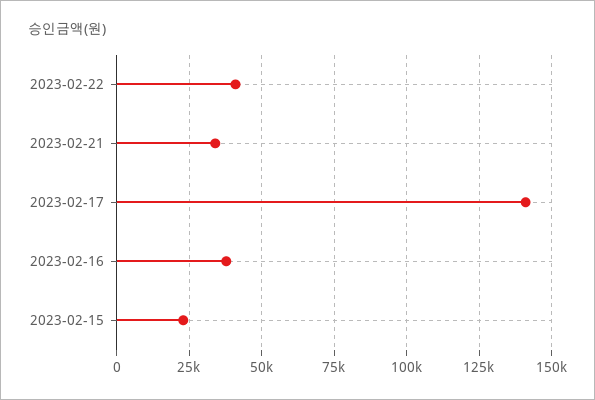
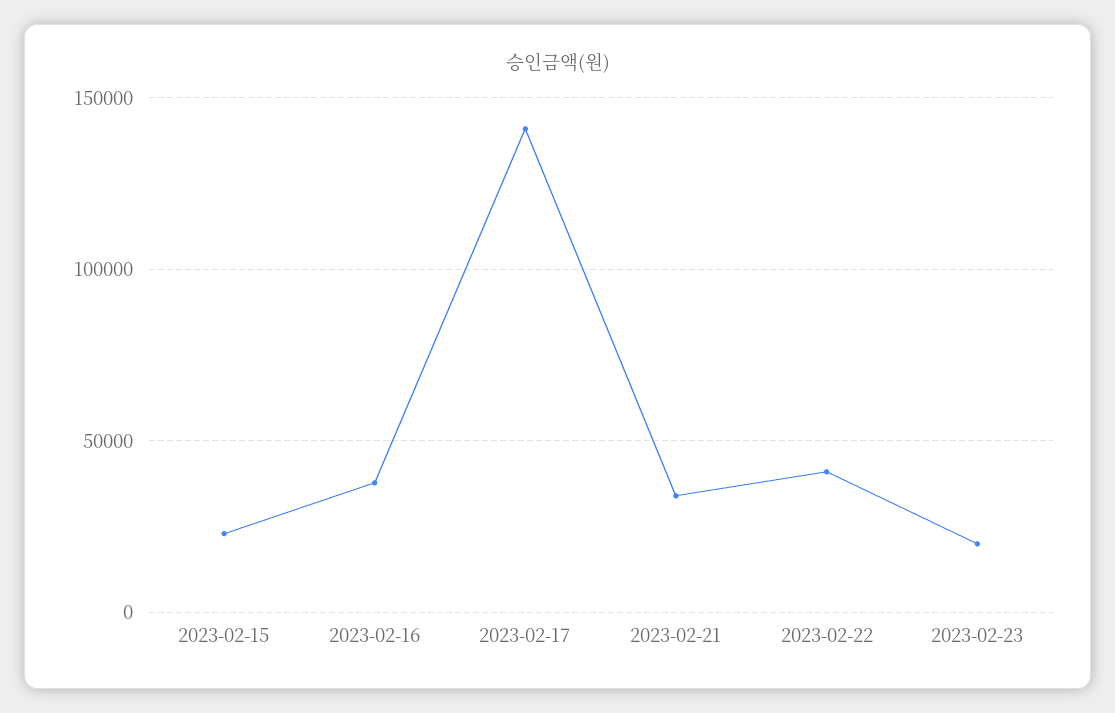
2023-02-23: none -> 20000

